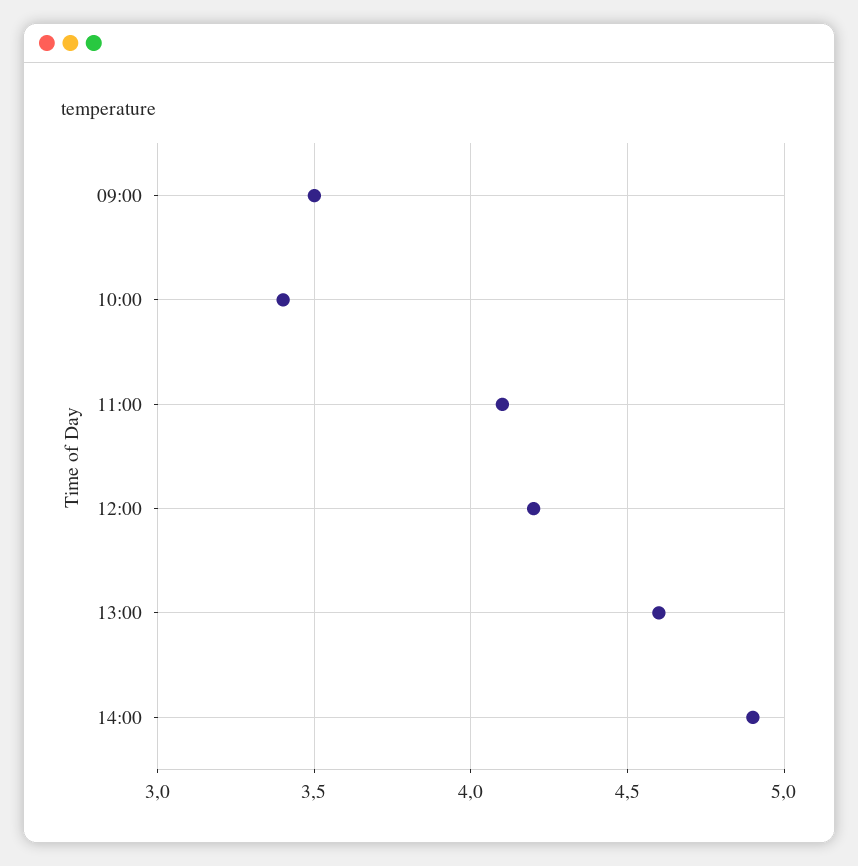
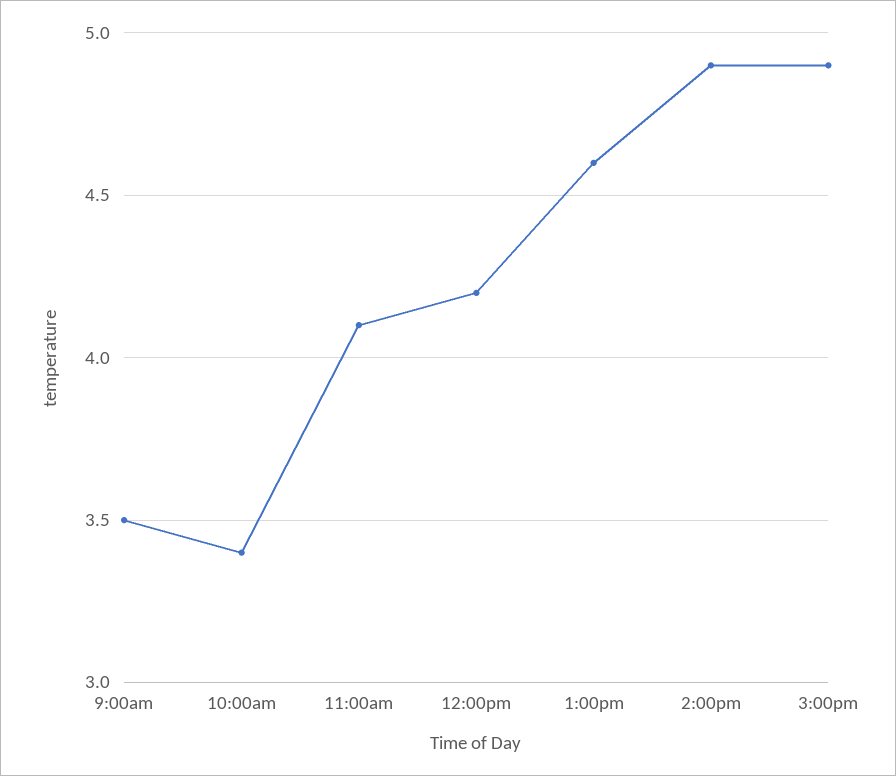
3:00pm: none -> 4.9

